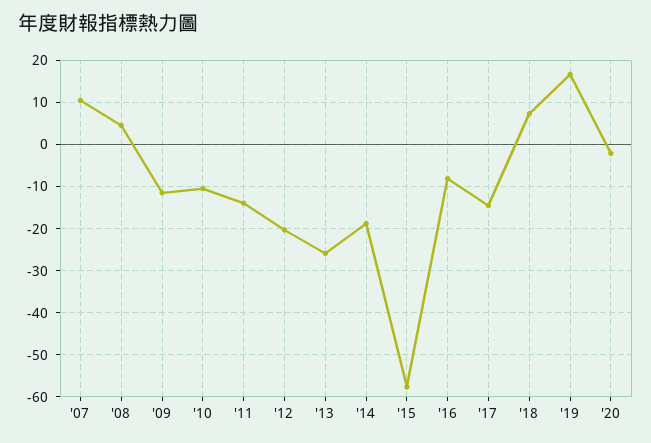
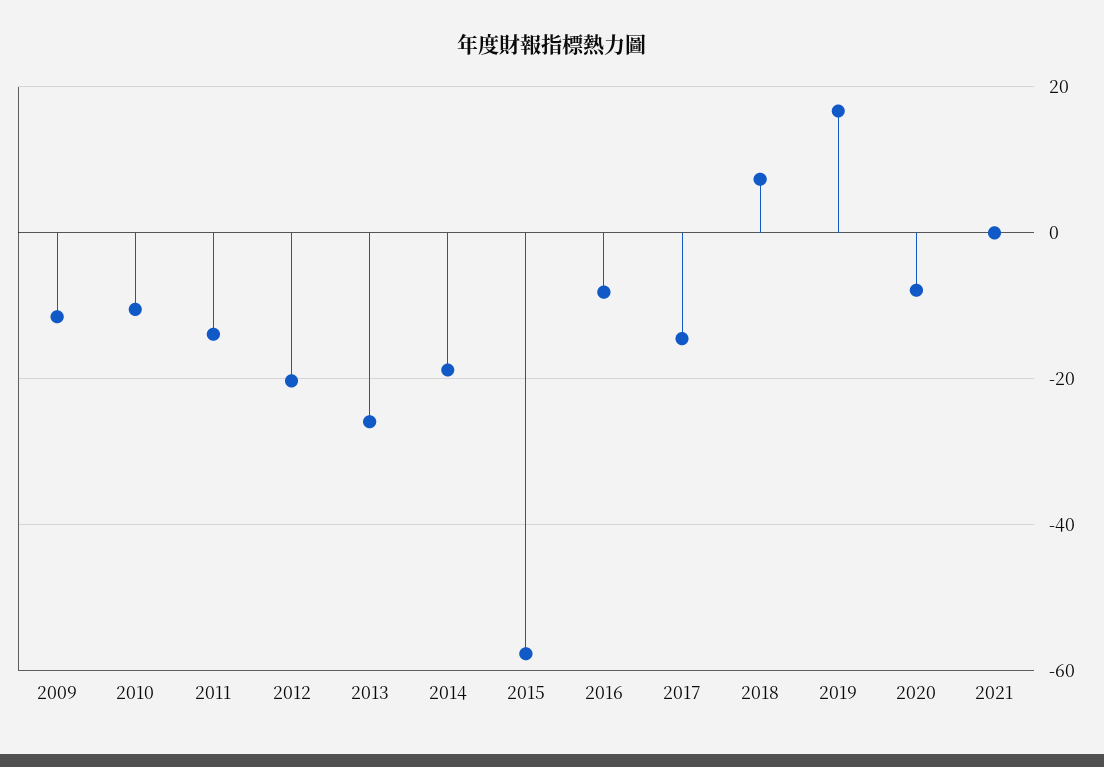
'07: 10 -> none
'08: 4 -> none
'20: -2 -> -8
2021: none -> 0

